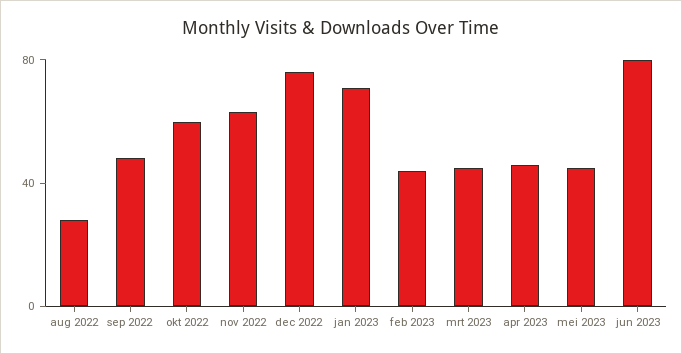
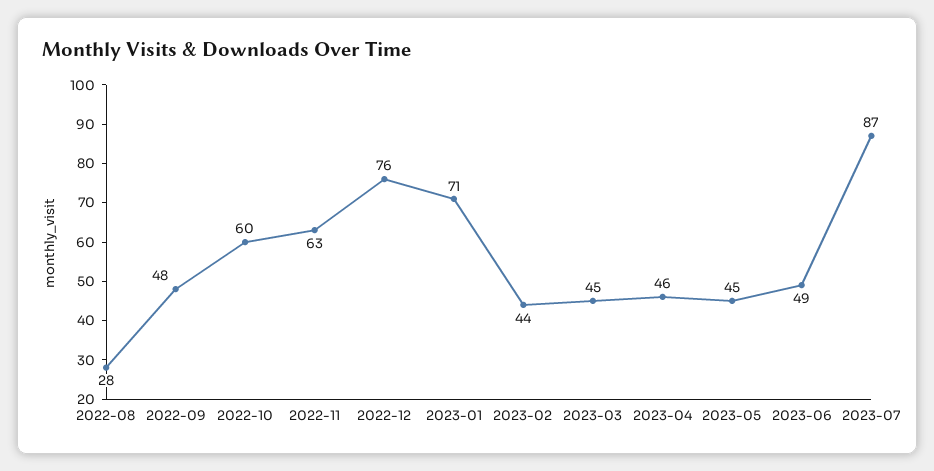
jun 2023: 80 -> 49
2023-07: none -> 87

